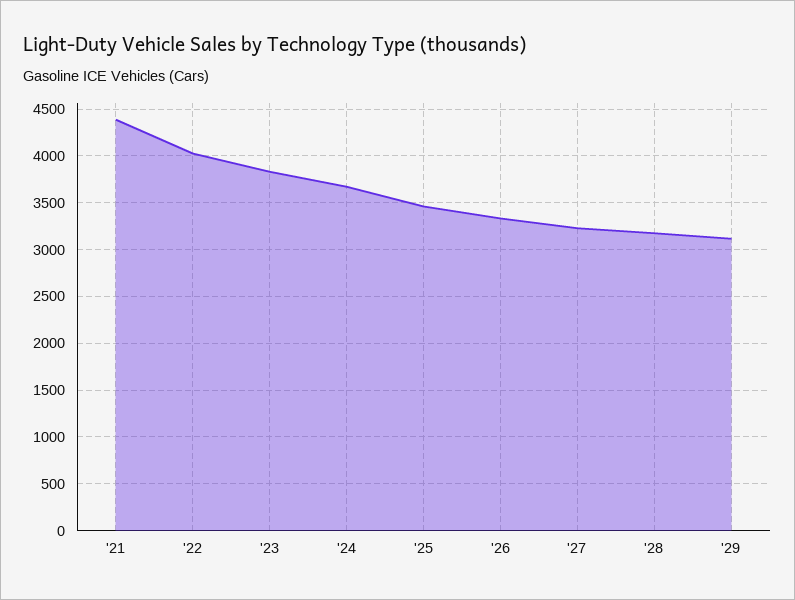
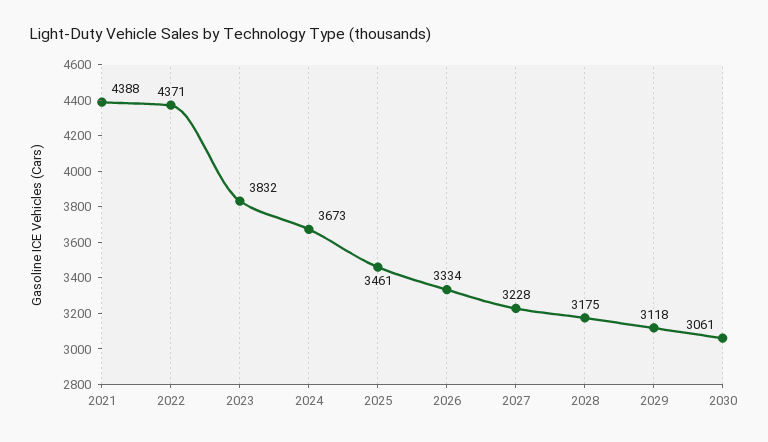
'22: 4000 -> 4371
2030: none -> 3061

